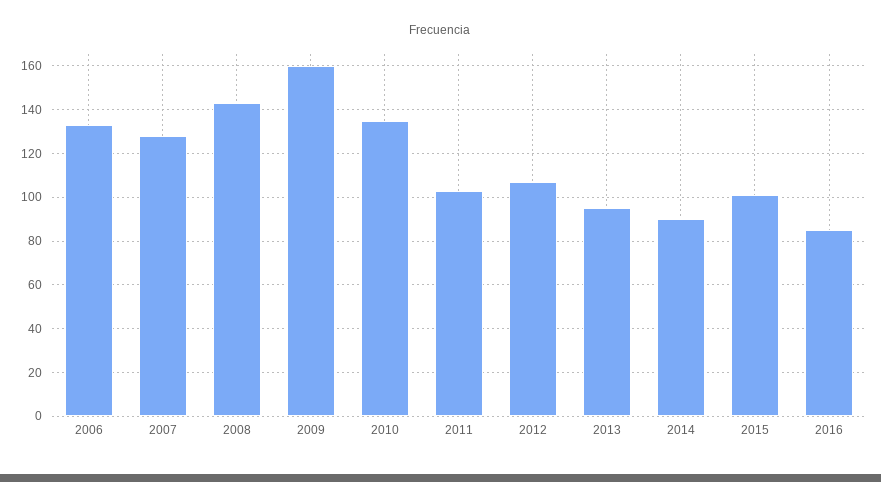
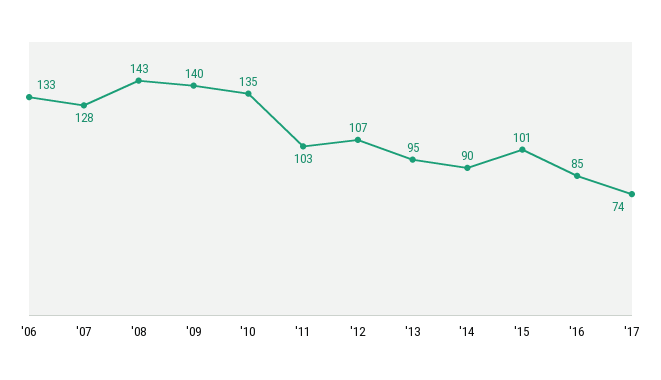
2009: 160 -> 140
'17: none -> 74

